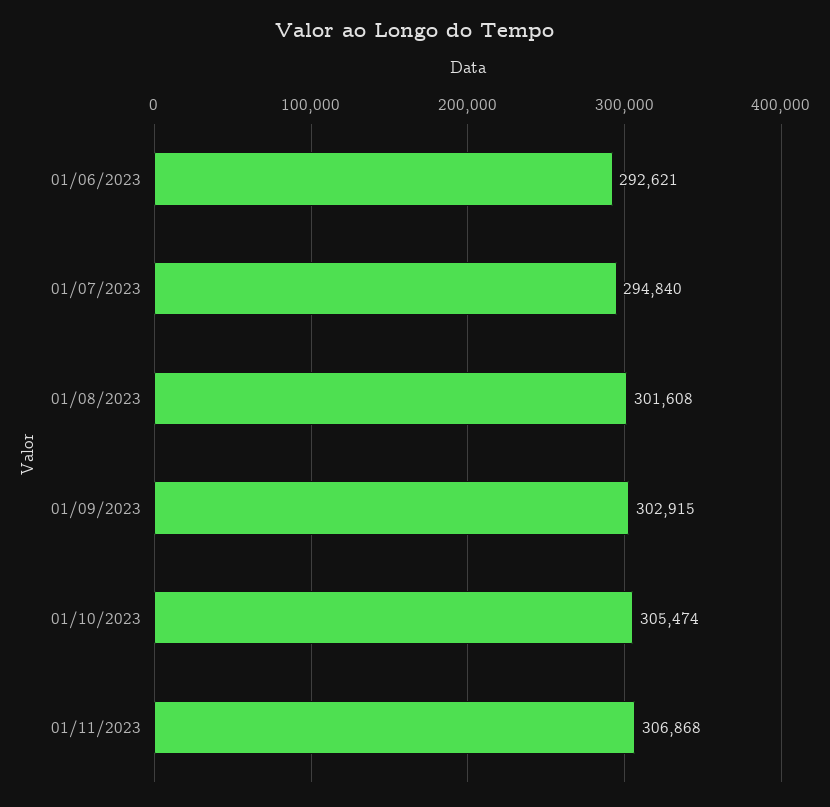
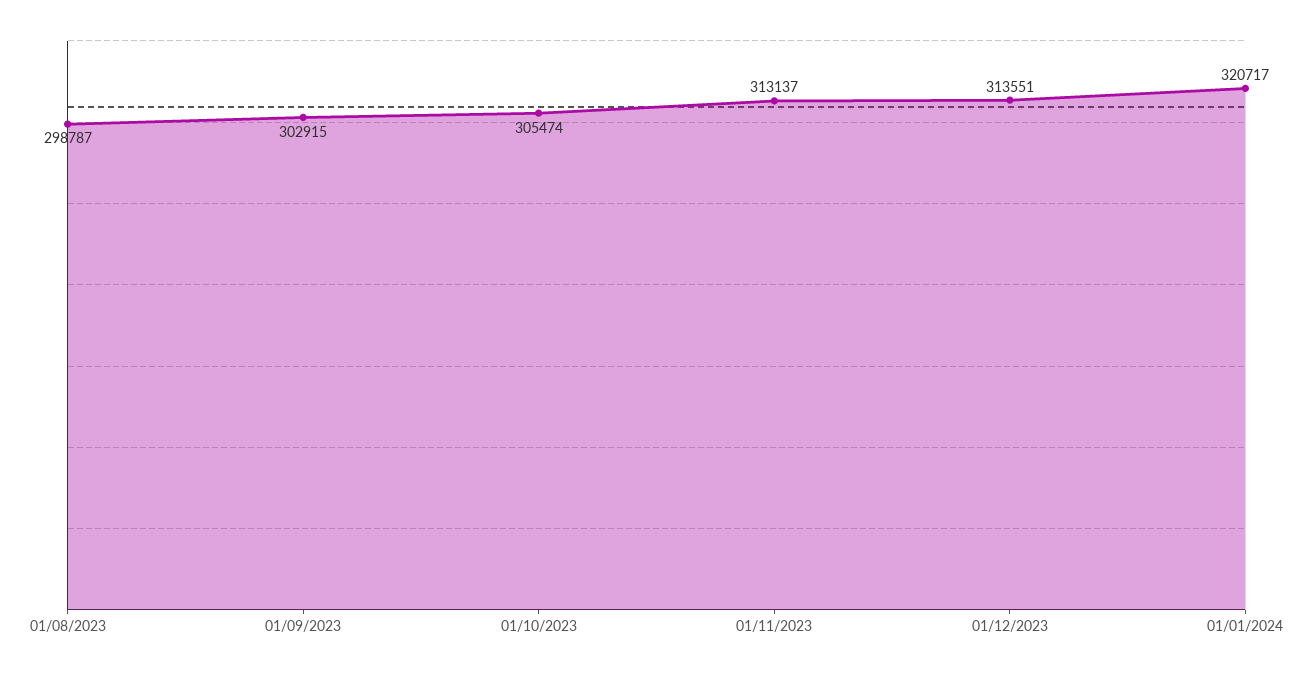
01/06/2023: 292621 -> none
01/07/2023: 294840 -> none
01/08/2023: 301608 -> 298787
01/11/2023: 306868 -> 313137
01/12/2023: none -> 313551
01/01/2024: none -> 320717

